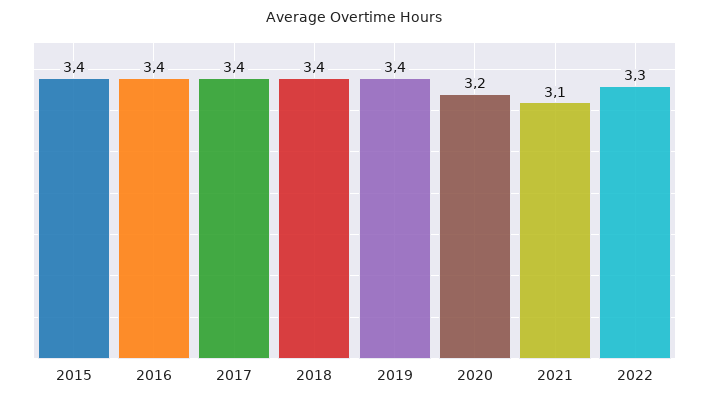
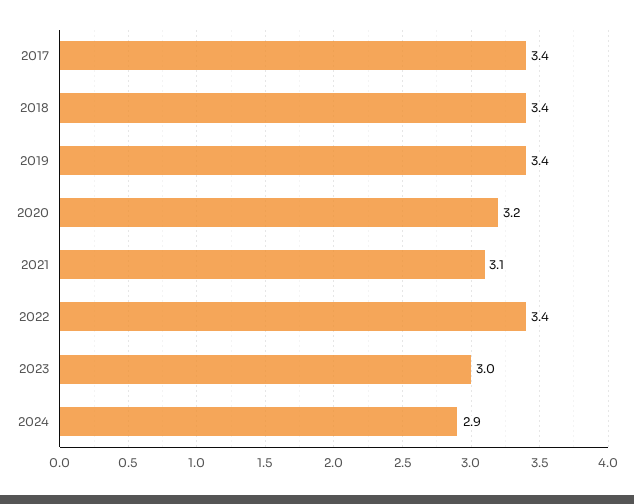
2015: 3.4 -> none
2016: 3.4 -> none
2022: 3.3 -> 3.4
2023: none -> 3
2024: none -> 2.9

